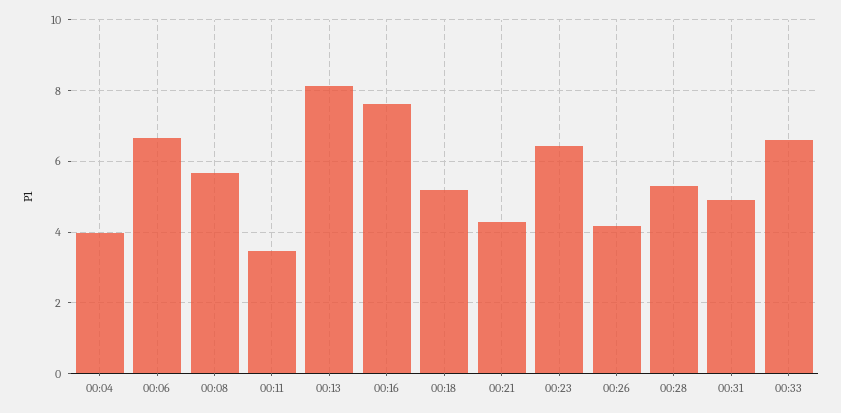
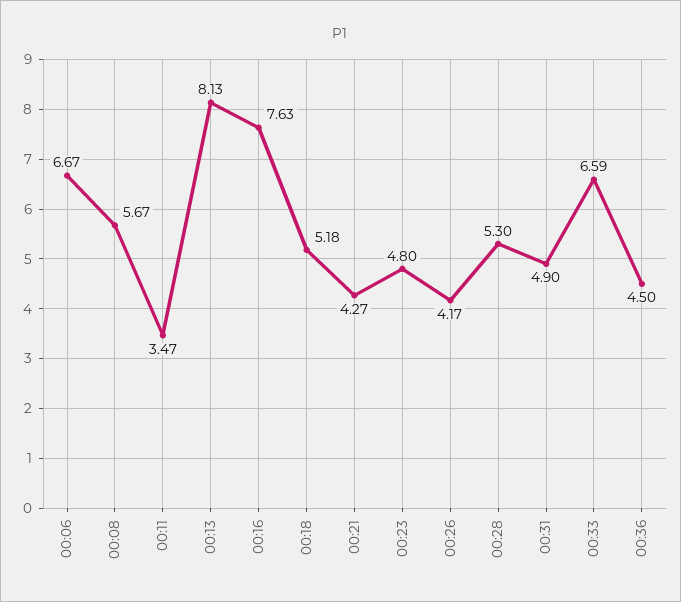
00:04: 4 -> none
00:23: 6.4 -> 4.8
00:36: none -> 4.5

